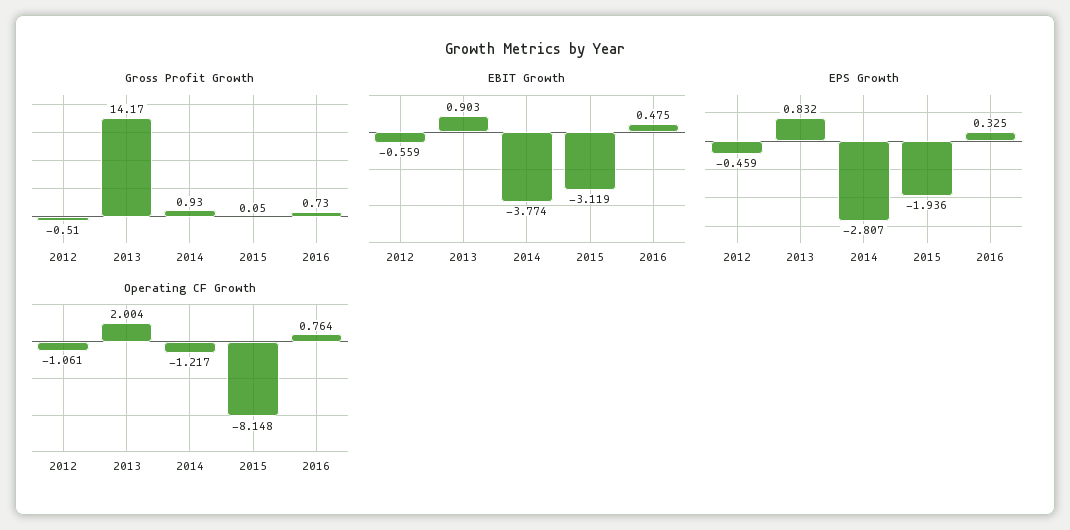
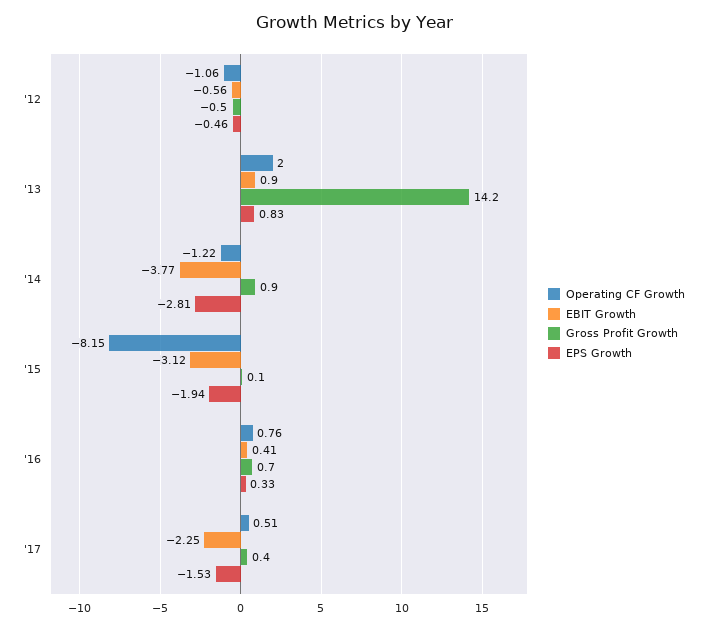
EBIT Growth, 2016: 0.475 -> 0.41
Operating CF Growth, '17: none -> 0.51
EBIT Growth, '17: none -> -2.25
Gross Profit Growth, '17: none -> 0.4
EPS Growth, '17: none -> -1.53

